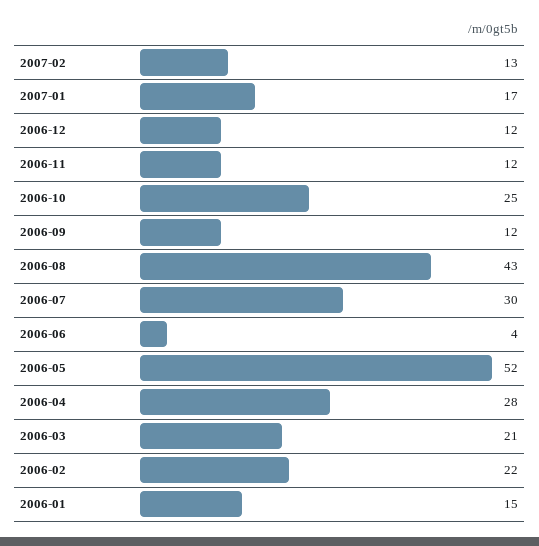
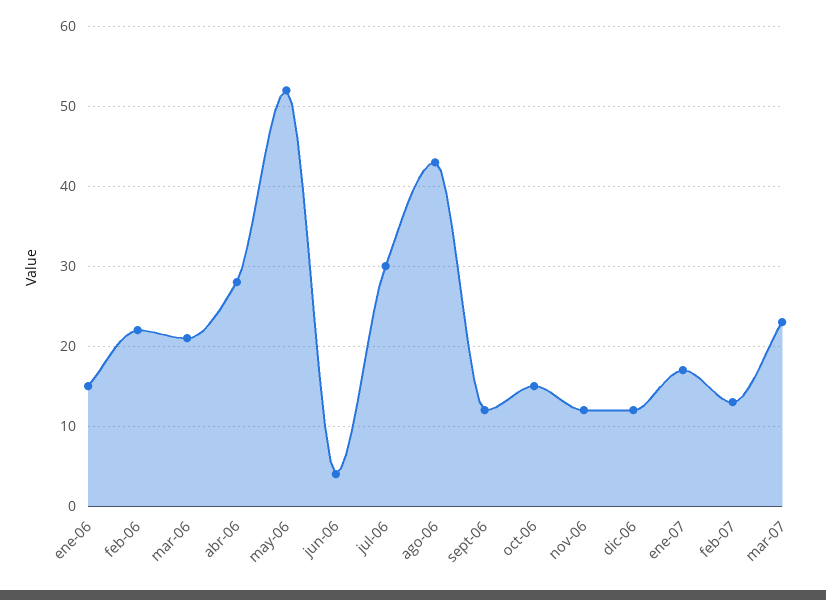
2006-10: 25 -> 15
mar-07: none -> 23

